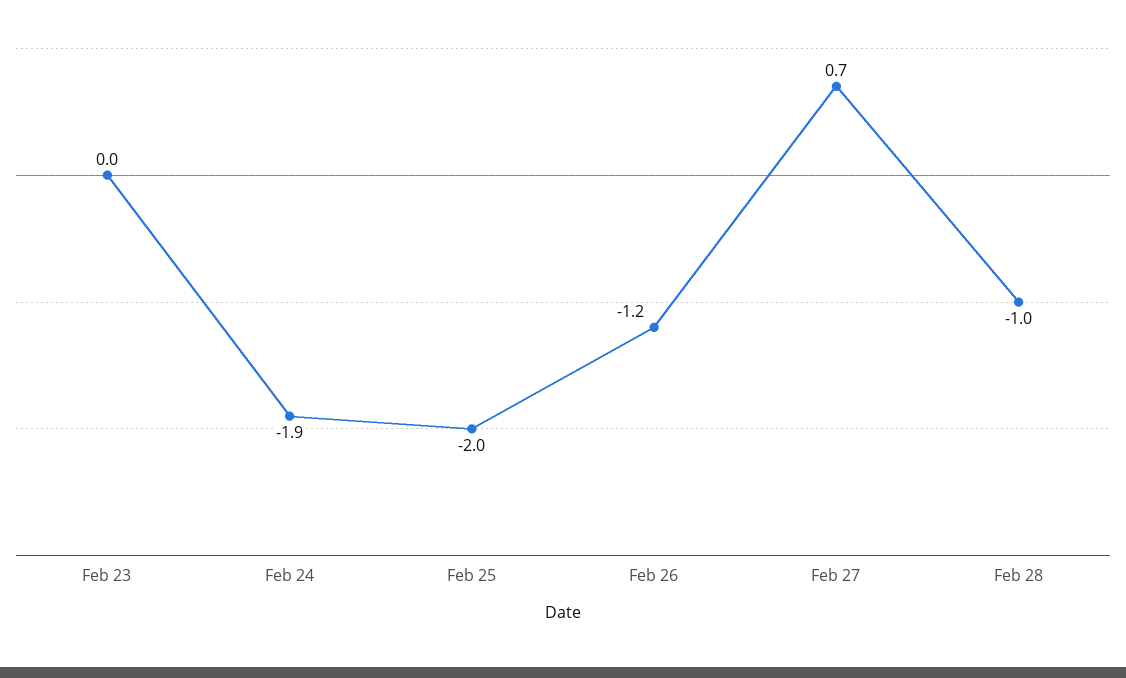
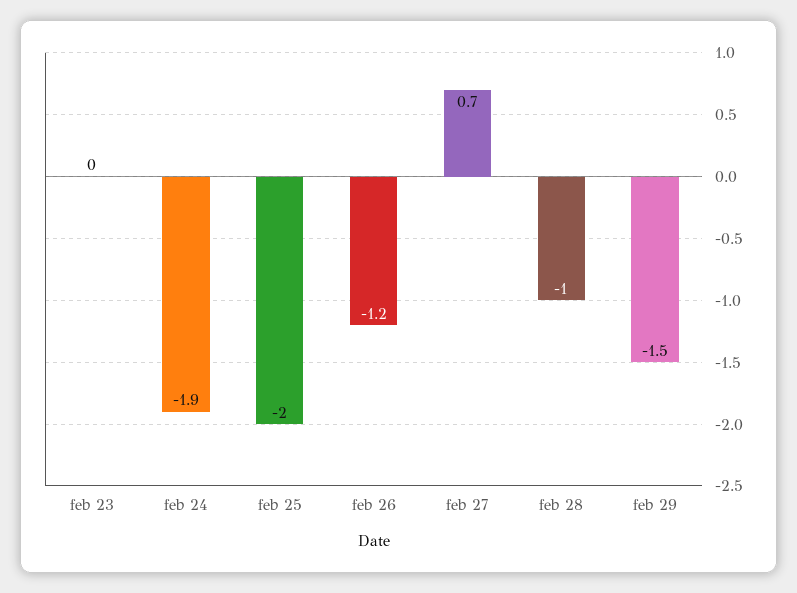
feb 29: none -> -1.5

